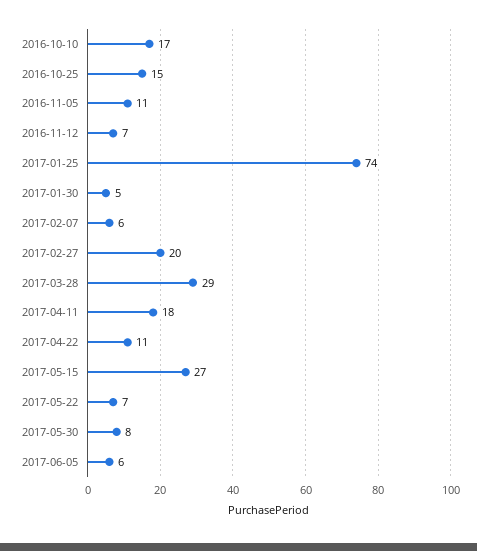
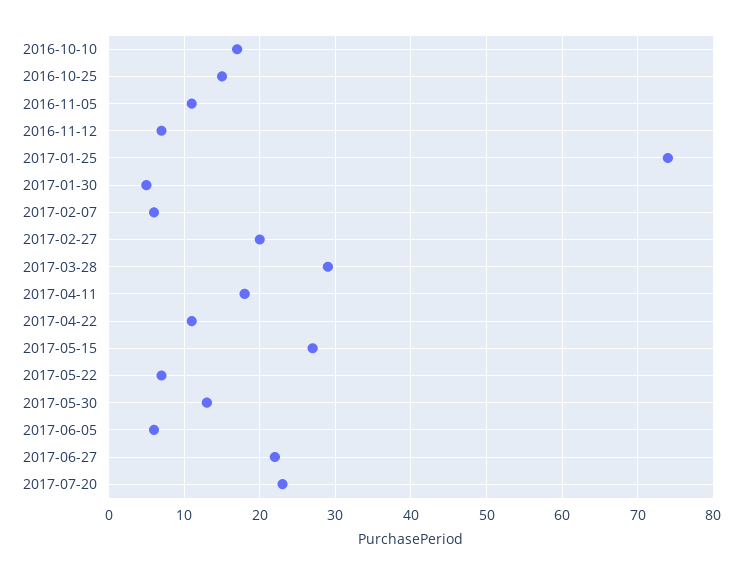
2017-05-30: 8 -> 13
2017-06-27: none -> 22
2017-07-20: none -> 23

